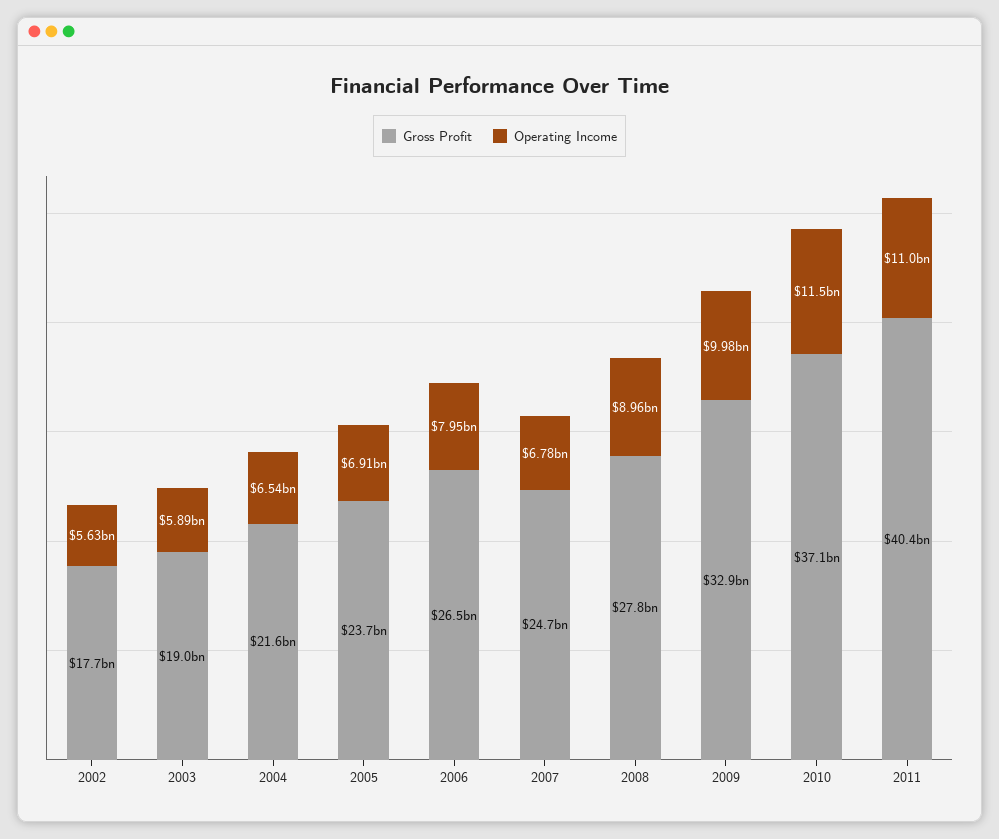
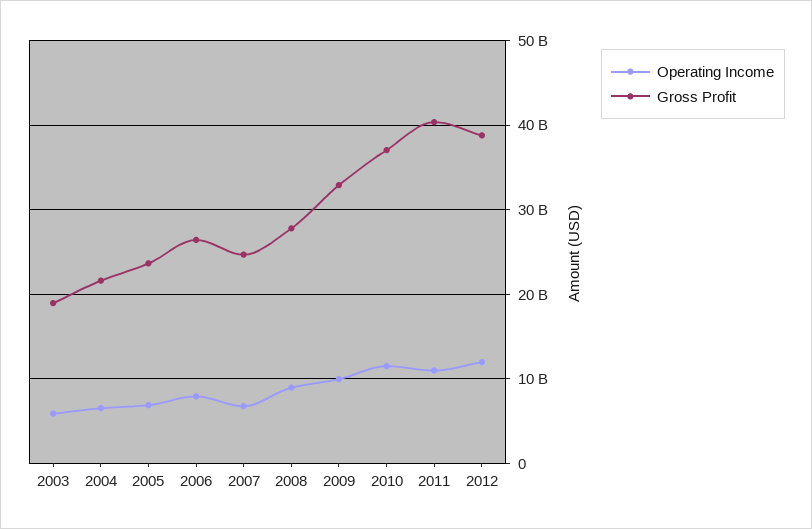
Gross Profit, 2002: 17700000000 -> none
Operating Income, 2002: 5630000000 -> none
Operating Income, 2012: none -> 12000000000
Gross Profit, 2012: none -> 39000000000

